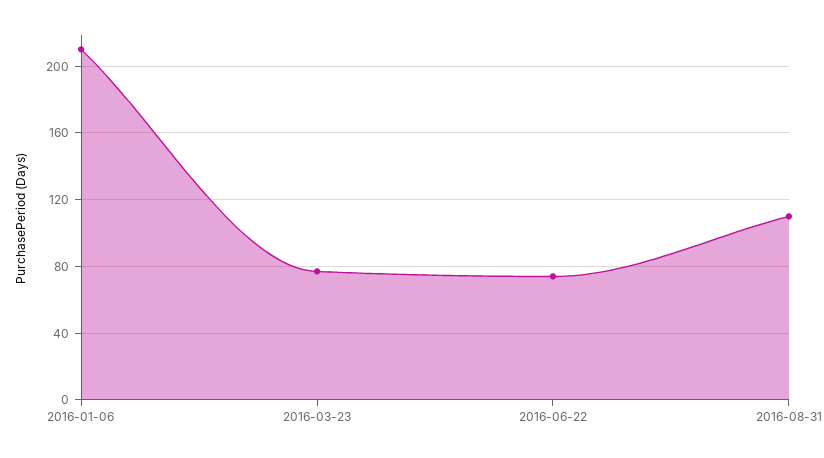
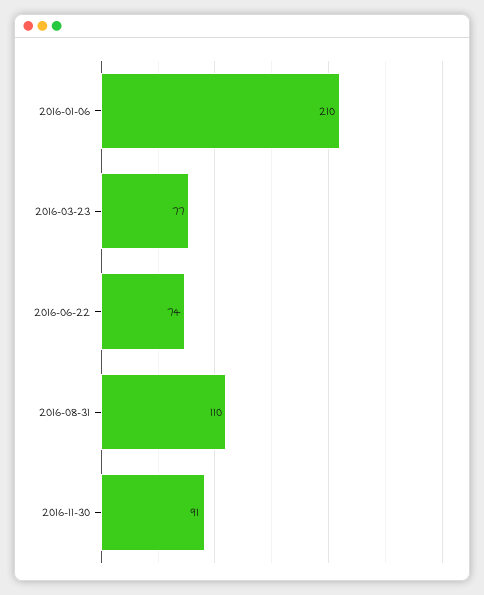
2016-11-30: none -> 91

